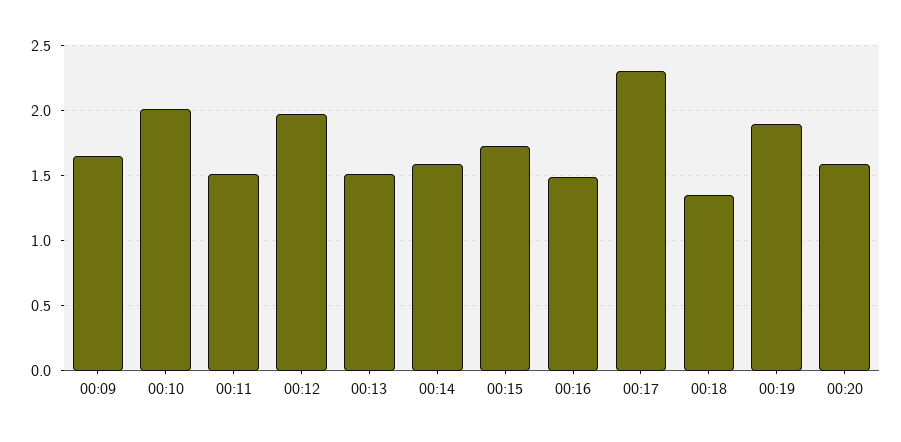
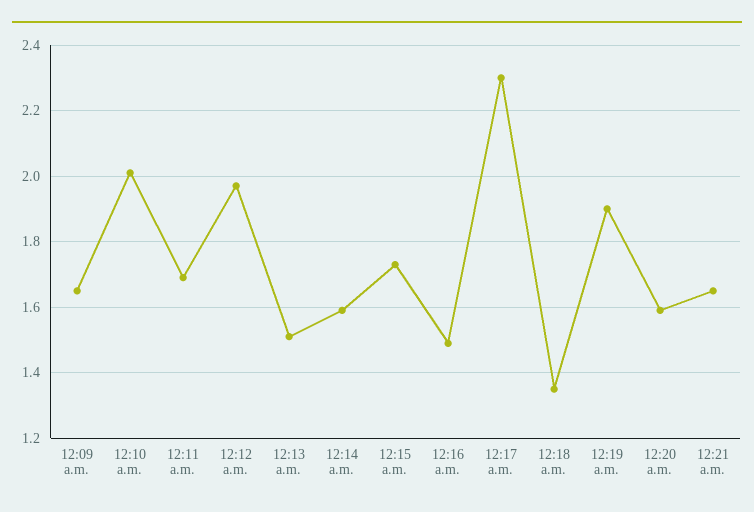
00:11: 1.5 -> 1.7
12:21 a.m.: none -> 1.65

